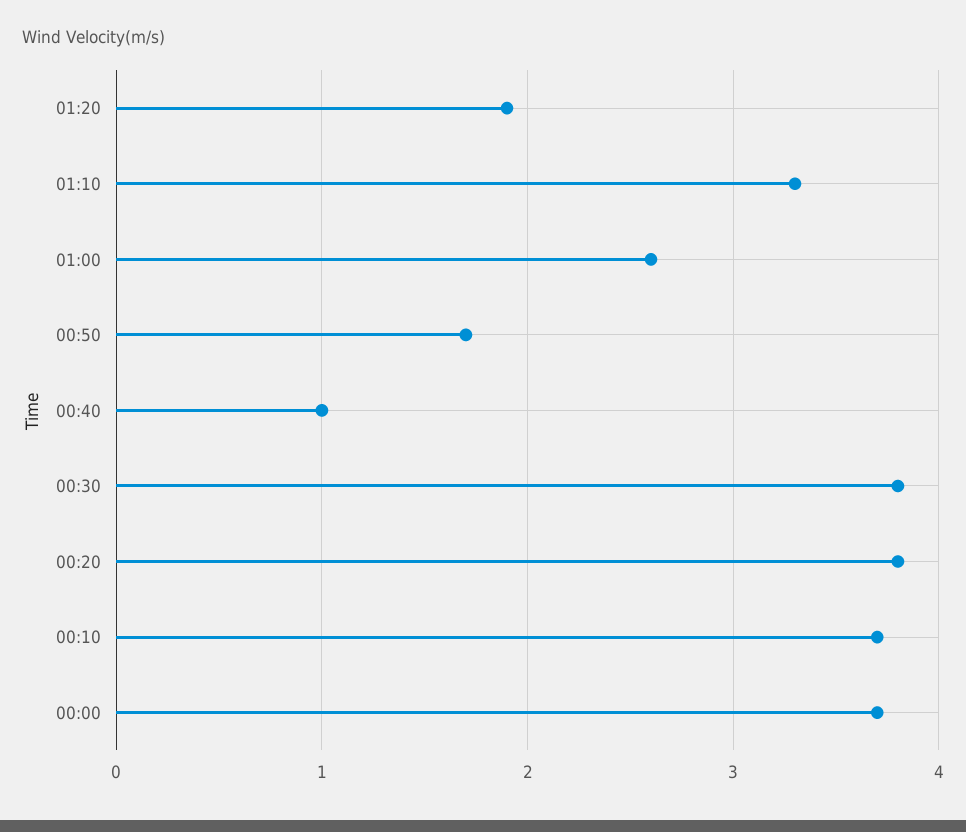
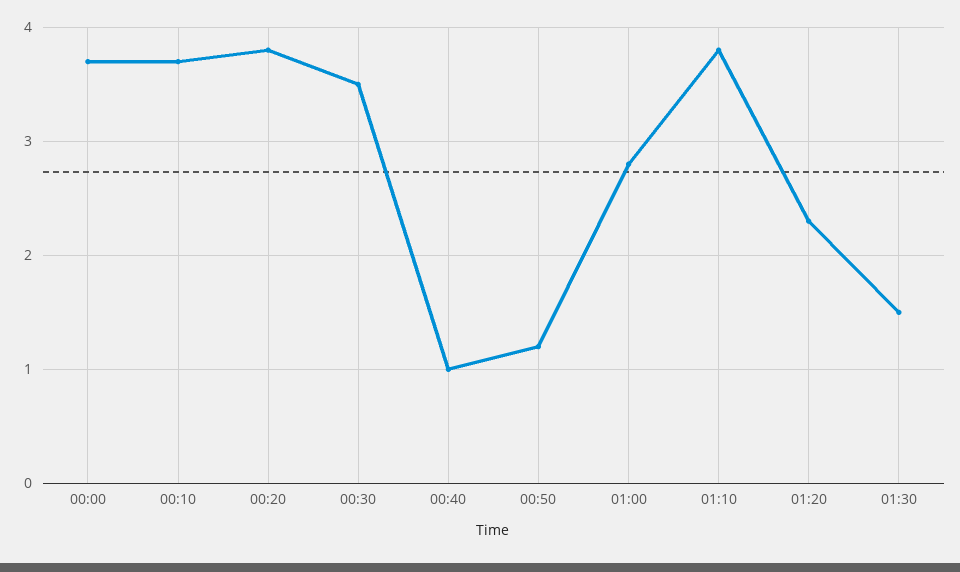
01:20: 1.9 -> 2.3
01:10: 3.3 -> 3.8
01:00: 2.6 -> 2.8
00:50: 1.7 -> 1.2
00:30: 3.8 -> 3.5
01:30: none -> 1.5

